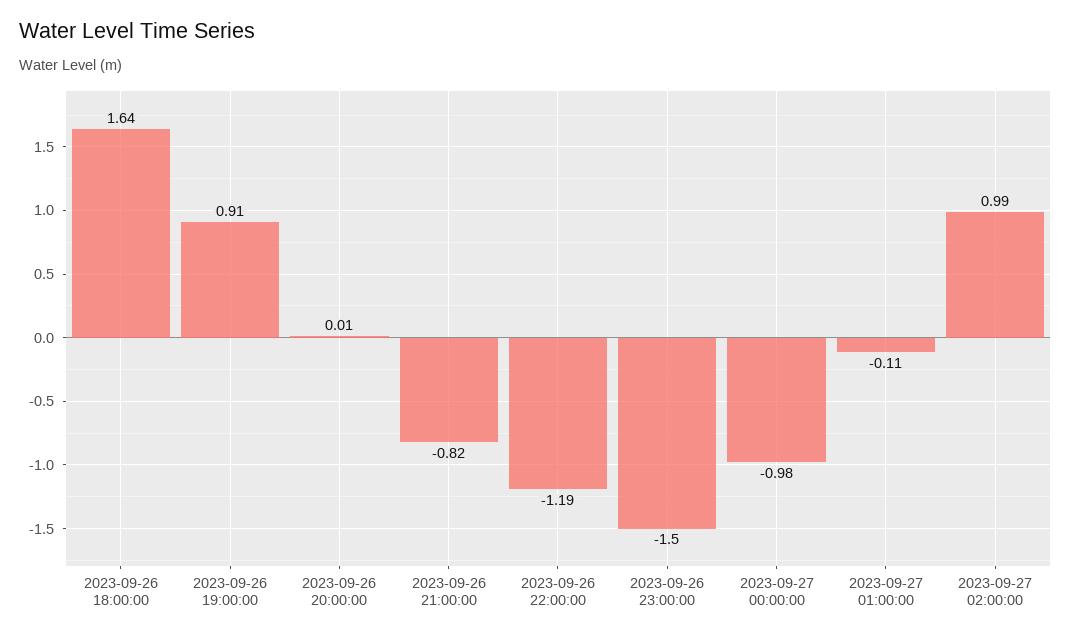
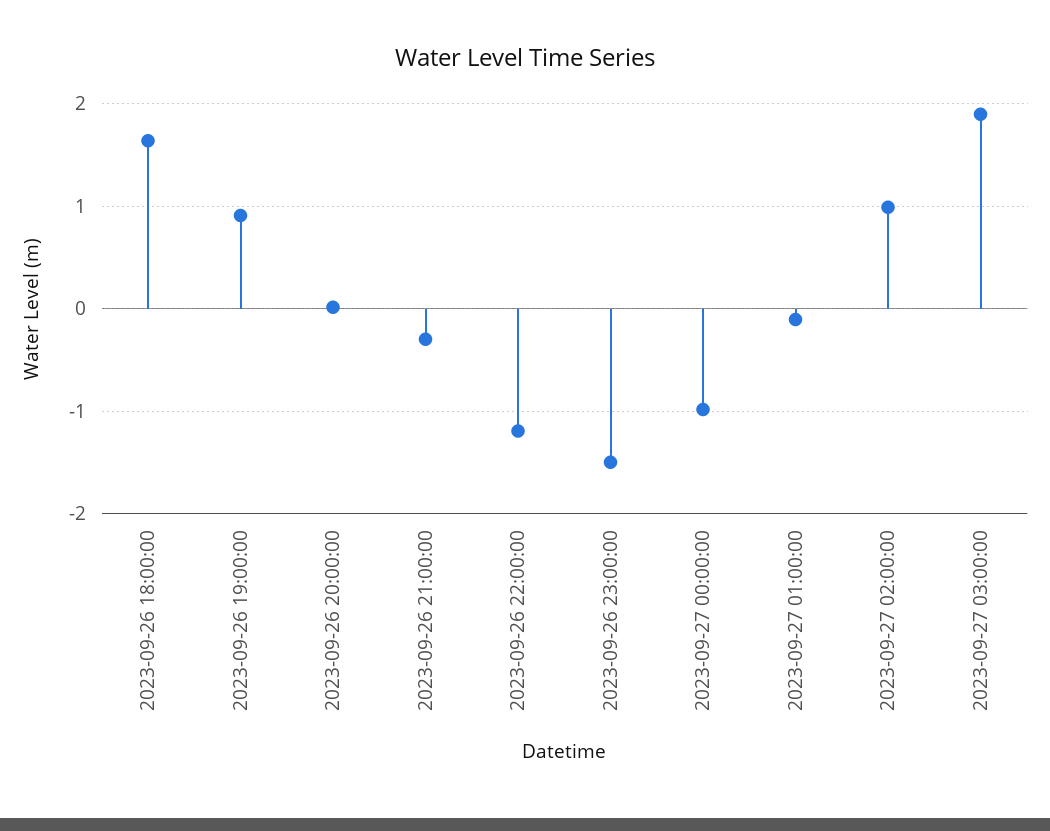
2023-09-26 21:00:00: -0.82 -> -0.3
2023-09-27 03:00:00: none -> 1.9

